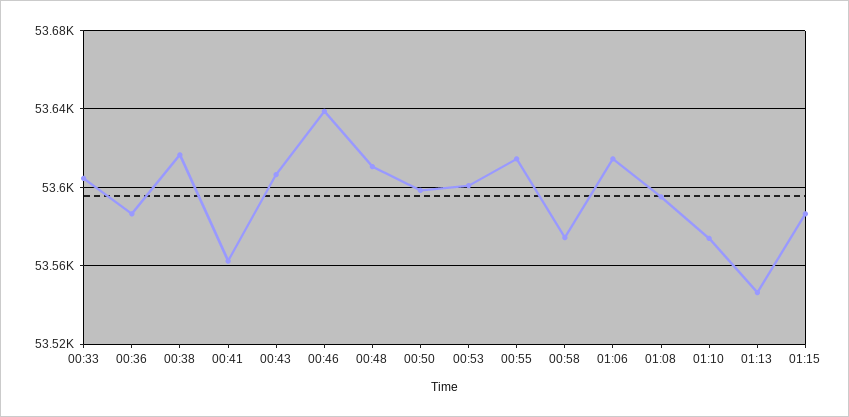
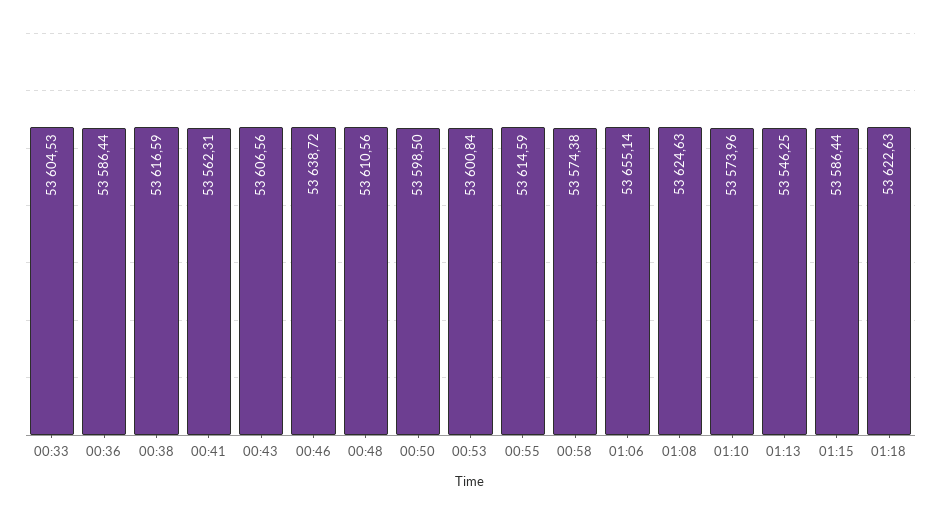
01:06: 53615 -> 53655.14
01:08: 53595 -> 53624.63
01:18: none -> 53622.63

